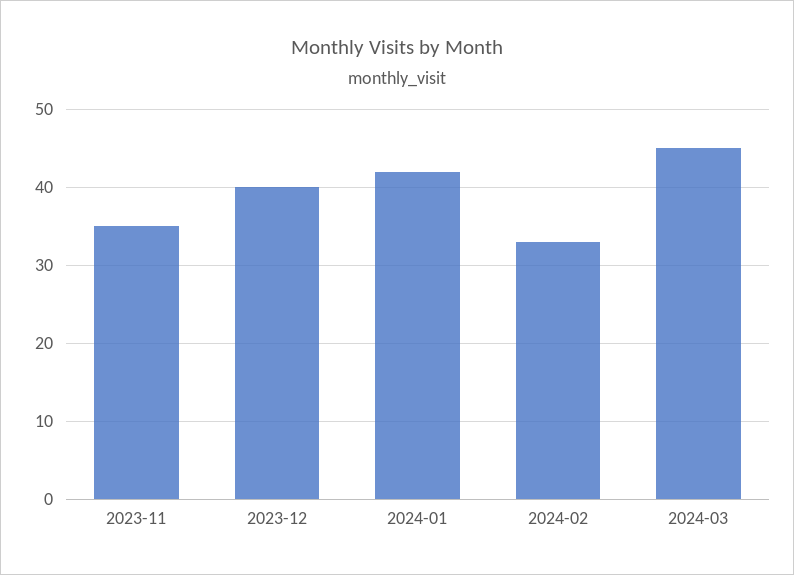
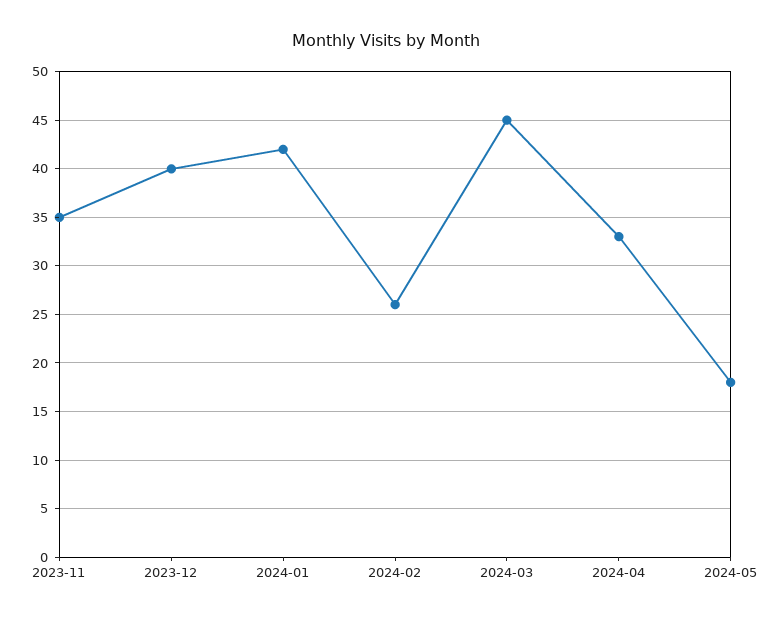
2024-02: 33 -> 26
2024-04: none -> 33
2024-05: none -> 18

